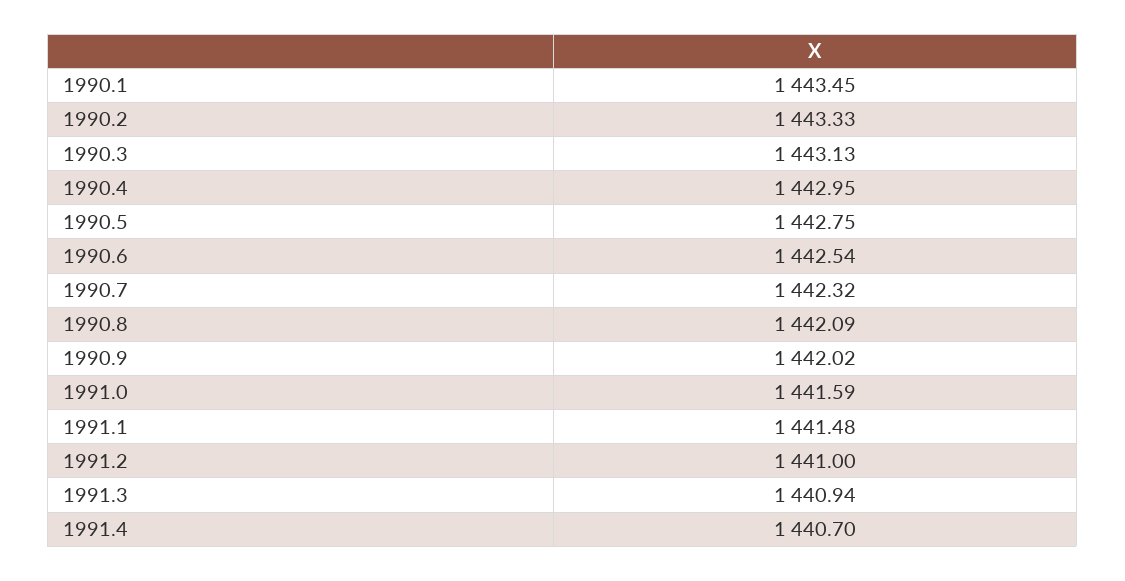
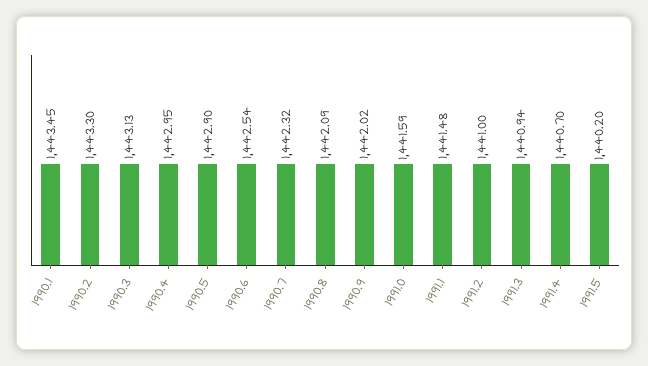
1990.2: 1443.33 -> 1443.3
1990.5: 1442.75 -> 1442.9
1991.5: none -> 1440.2

